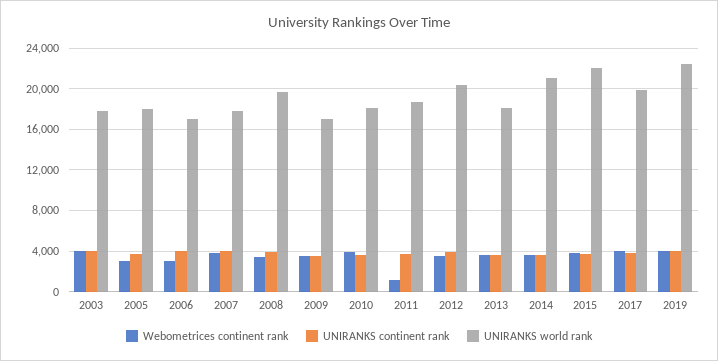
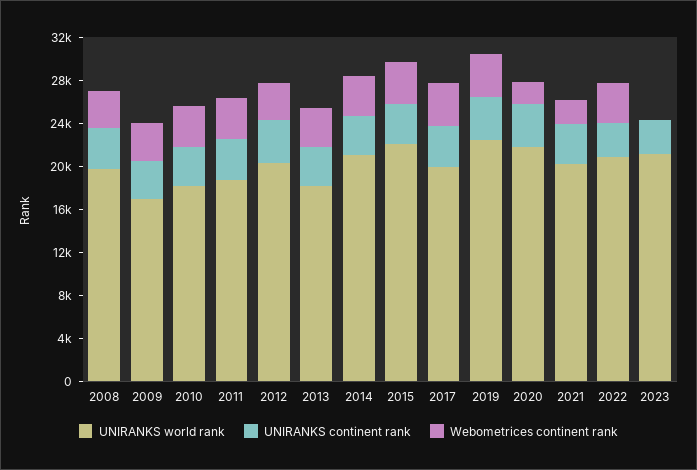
Webometrices continent rank, 2003: 4000 -> none
UNIRANKS continent rank, 2003: 4000 -> none
UNIRANKS world rank, 2003: 18000 -> none
Webometrices continent rank, 2005: 3000 -> none
UNIRANKS continent rank, 2005: 4000 -> none
UNIRANKS world rank, 2005: 18000 -> none
Webometrices continent rank, 2006: 3000 -> none
UNIRANKS continent rank, 2006: 4000 -> none
UNIRANKS world rank, 2006: 17000 -> none
Webometrices continent rank, 2007: 4000 -> none
UNIRANKS continent rank, 2007: 4000 -> none
UNIRANKS world rank, 2007: 18000 -> none
Webometrices continent rank, 2011: 1000 -> 4000
UNIRANKS world rank, 2020: none -> 22000
UNIRANKS continent rank, 2020: none -> 4000
Webometrices continent rank, 2020: none -> 2000
UNIRANKS world rank, 2021: none -> 20000
UNIRANKS continent rank, 2021: none -> 4000
Webometrices continent rank, 2021: none -> 2000
UNIRANKS world rank, 2022: none -> 21000
UNIRANKS continent rank, 2022: none -> 3000
Webometrices continent rank, 2022: none -> 4000
UNIRANKS world rank, 2023: none -> 21000
UNIRANKS continent rank, 2023: none -> 3000
Webometrices continent rank, 2023: none -> 0

